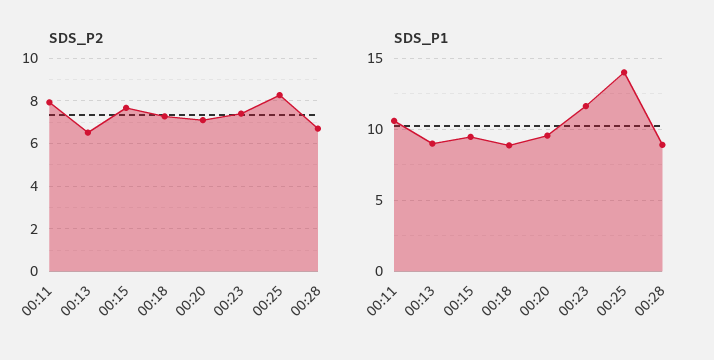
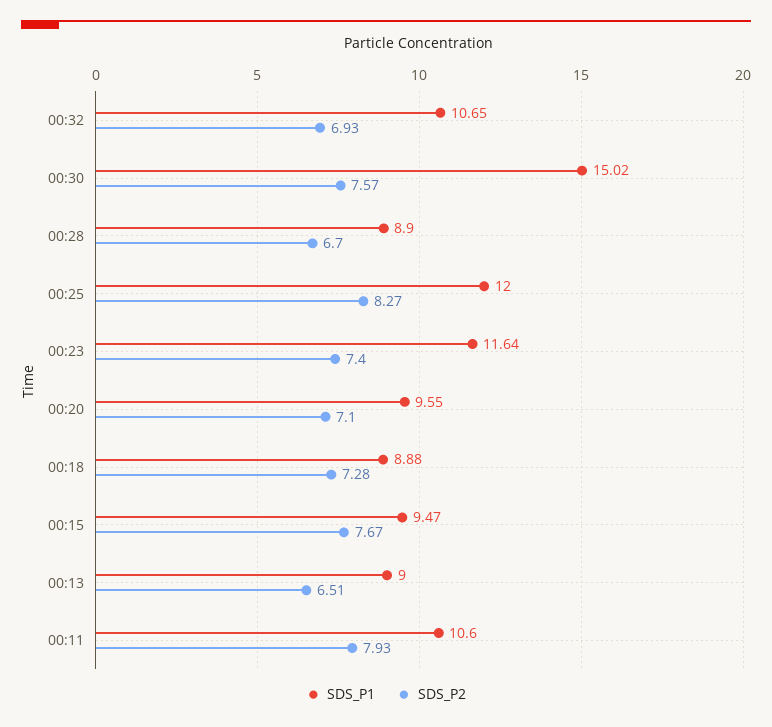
SDS_P1, 00:25: 14 -> 12
SDS_P1, 00:32: none -> 10.65
SDS_P2, 00:32: none -> 6.93
SDS_P1, 00:30: none -> 15.02
SDS_P2, 00:30: none -> 7.57

